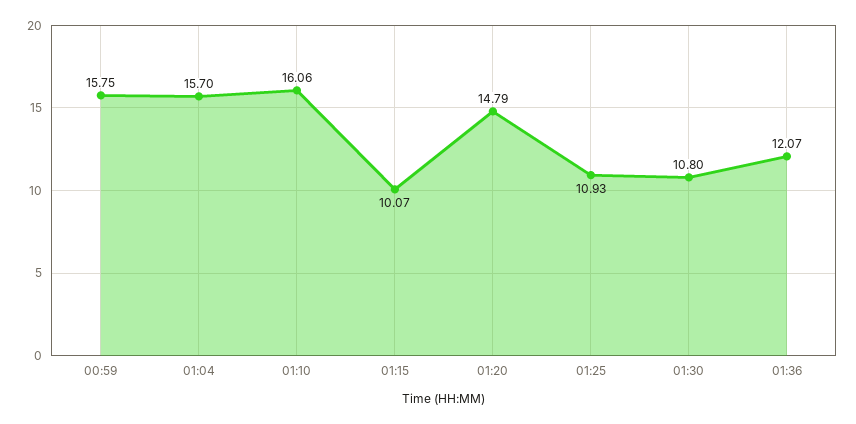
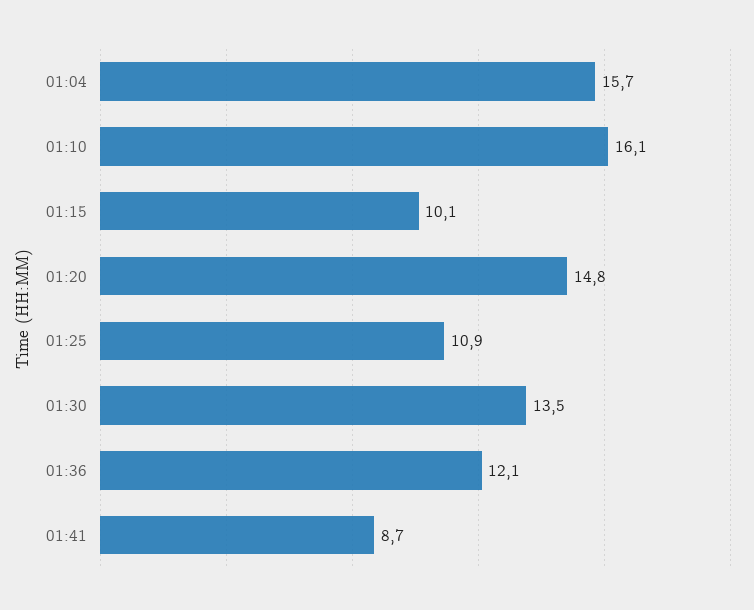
00:59: 15.75 -> none
01:30: 10.8 -> 13.5
01:41: none -> 8.7

